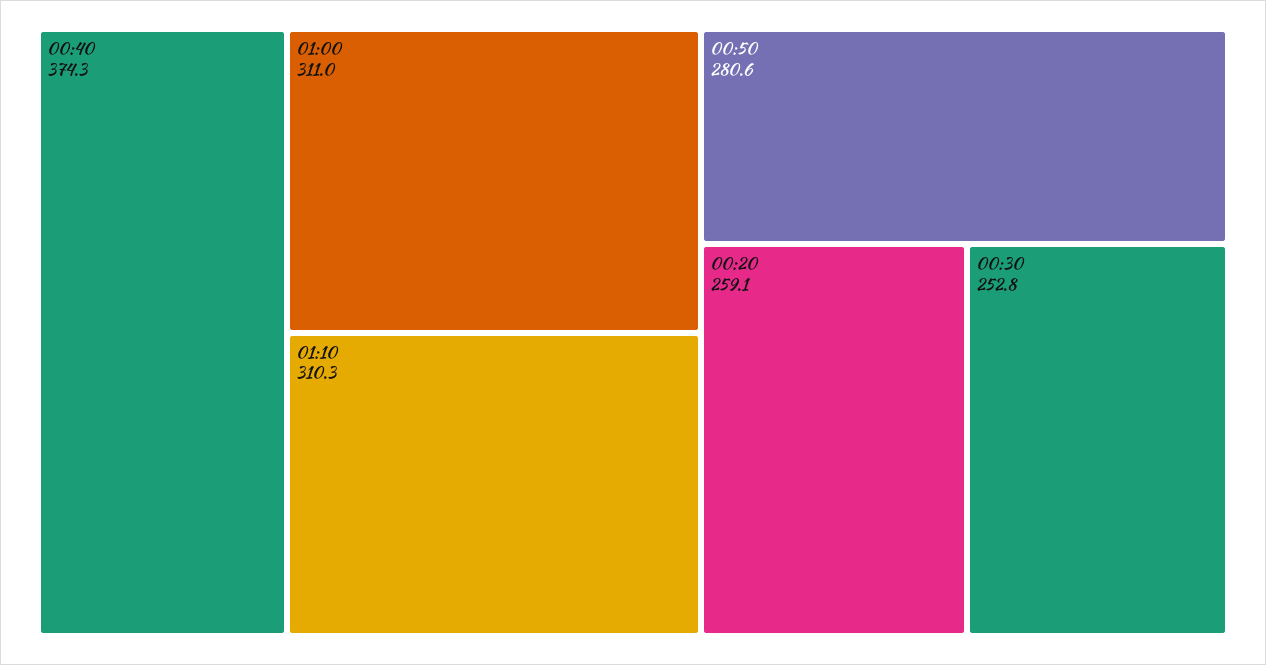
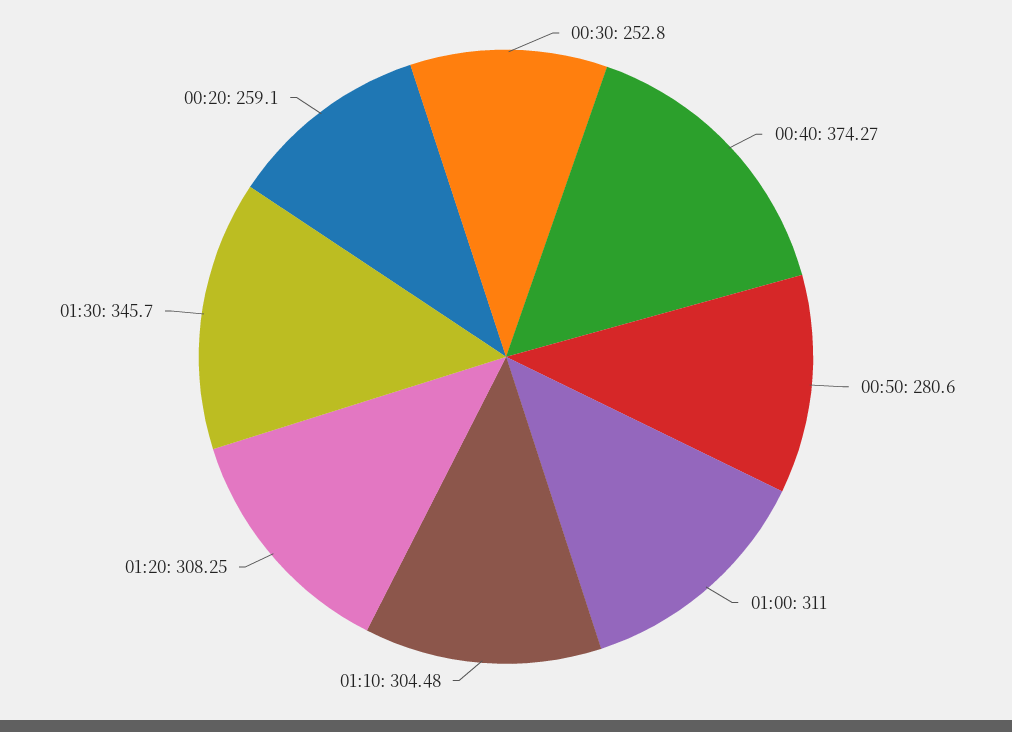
01:10: 310.3 -> 304.48
01:20: none -> 308.25
01:30: none -> 345.7

